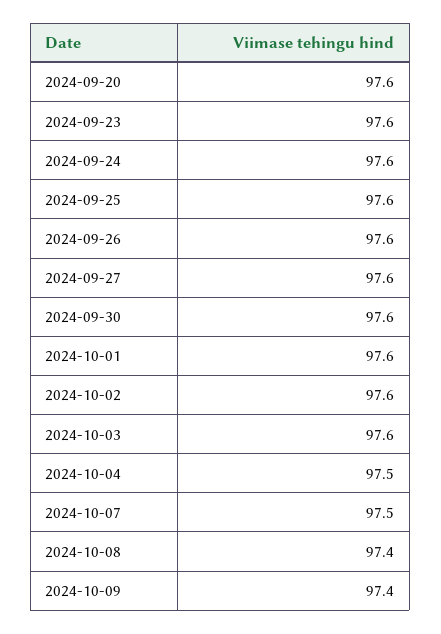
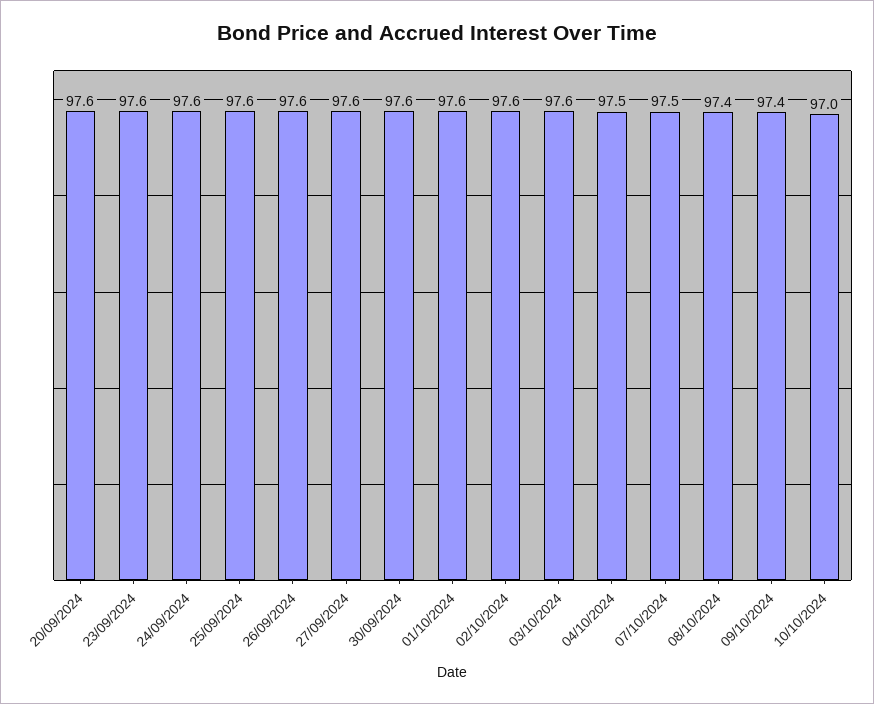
10/10/2024: none -> 97

